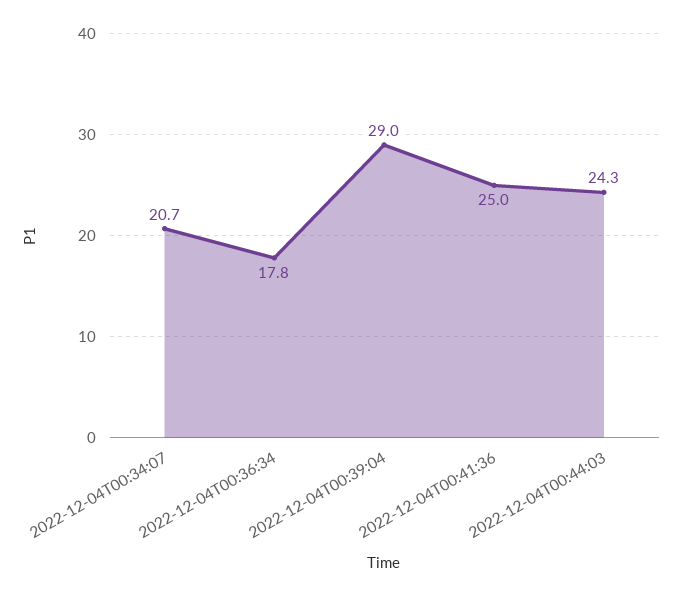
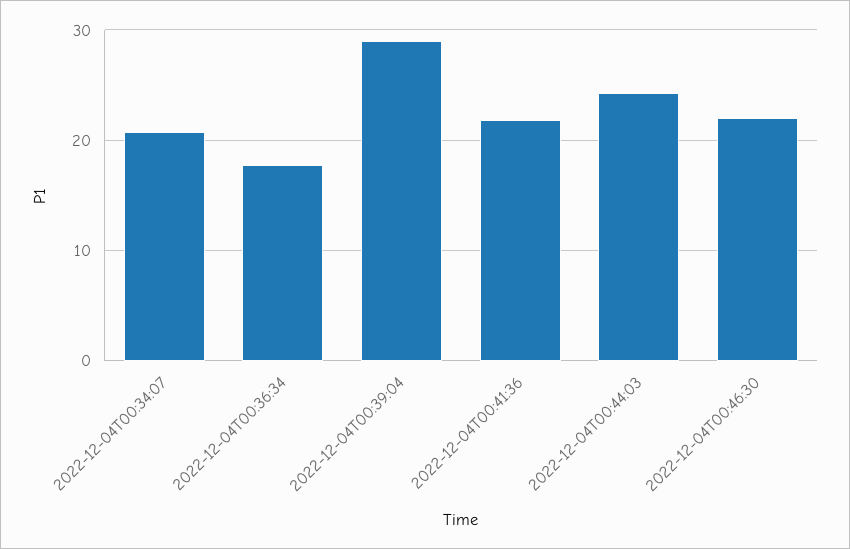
2022-12-04T00:41:36: 25 -> 22
2022-12-04T00:46:30: none -> 22

